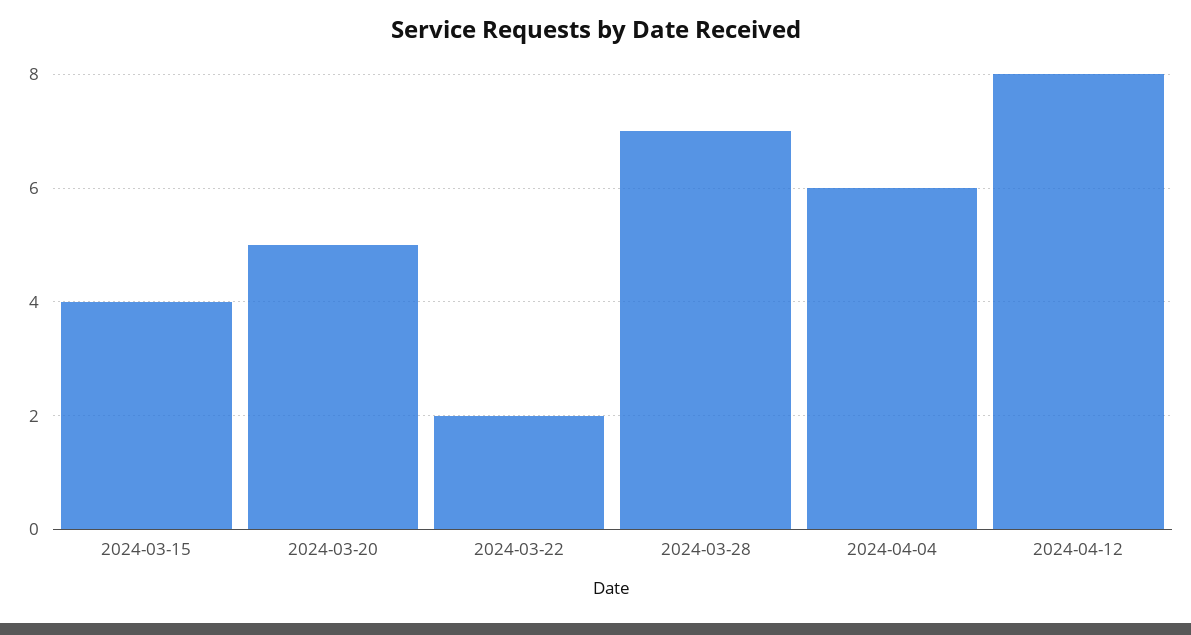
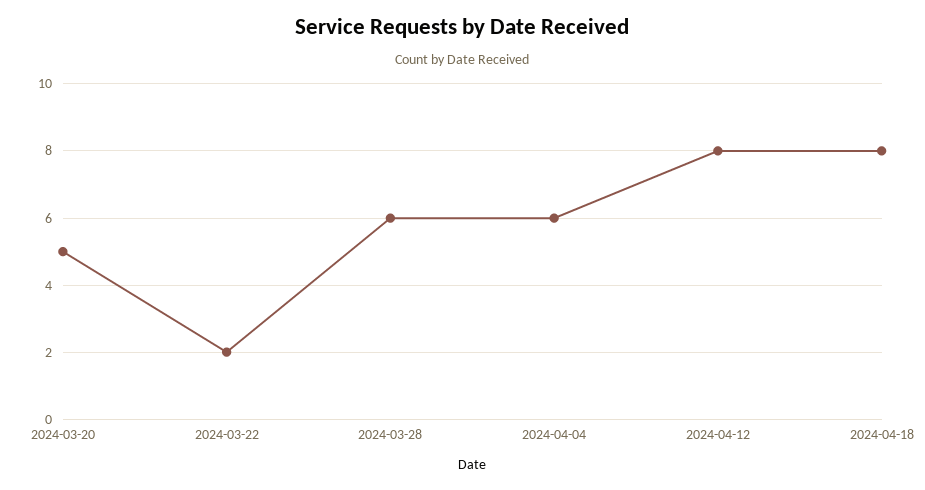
2024-03-15: 4 -> none
2024-03-28: 7 -> 6
2024-04-18: none -> 8

